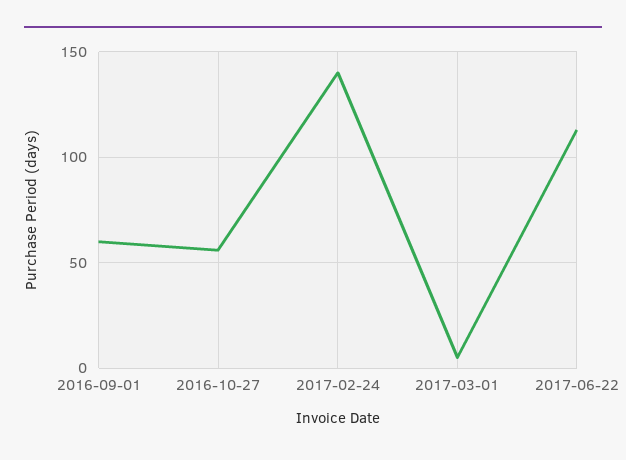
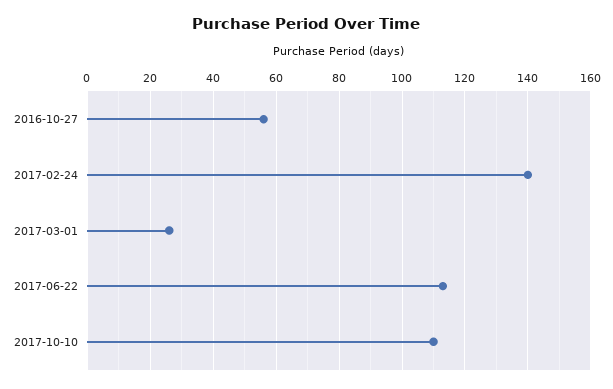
2016-09-01: 60 -> none
2017-03-01: 5 -> 25
2017-10-10: none -> 110

